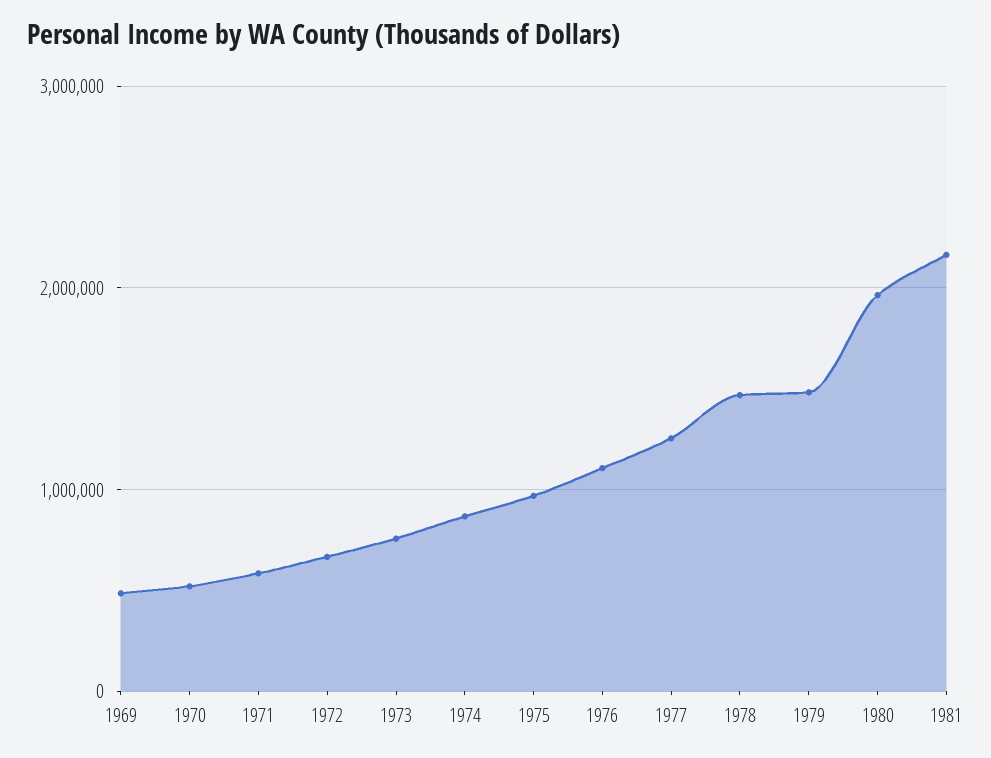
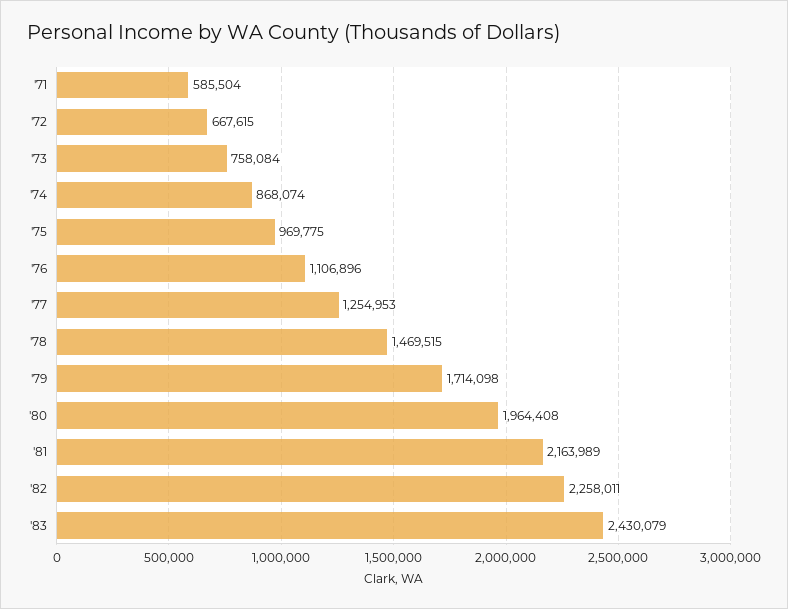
1969: 500000 -> none
1970: 500000 -> none
1979: 1500000 -> 1714098
'82: none -> 2258011
'83: none -> 2430079

